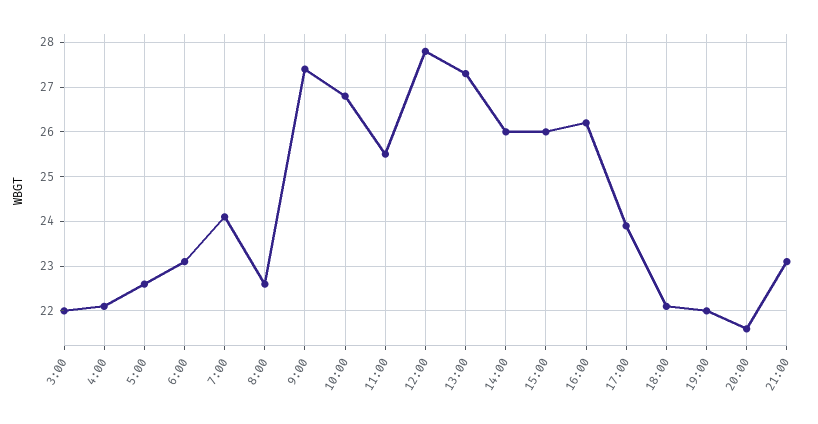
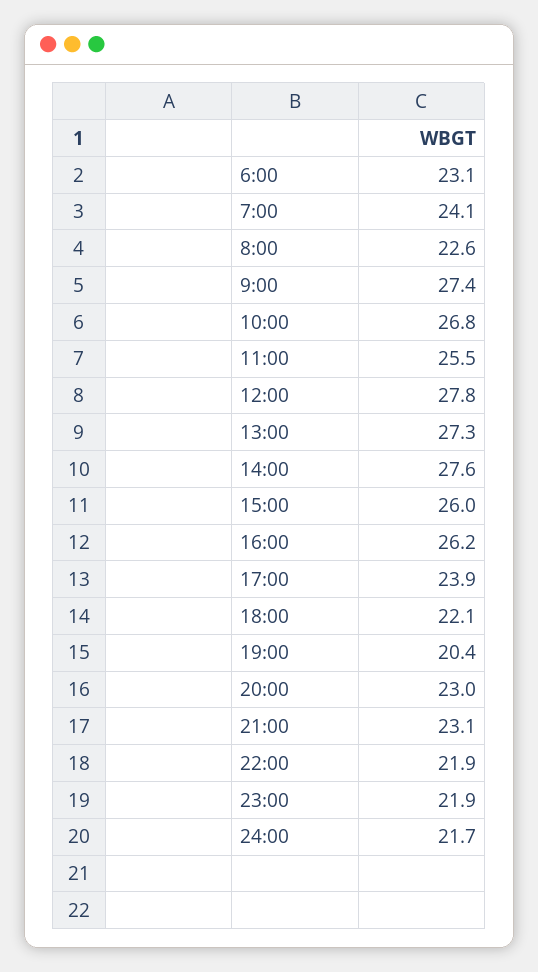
3:00: 22 -> none
4:00: 22 -> none
5:00: 22.5 -> none
14:00: 26 -> 27.6
19:00: 22 -> 20.4
20:00: 21.5 -> 23
22:00: none -> 21.9
23:00: none -> 21.9
24:00: none -> 21.7

